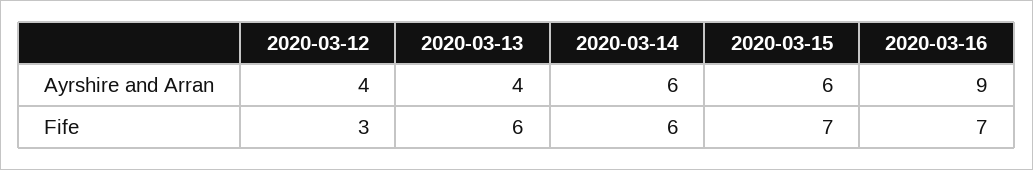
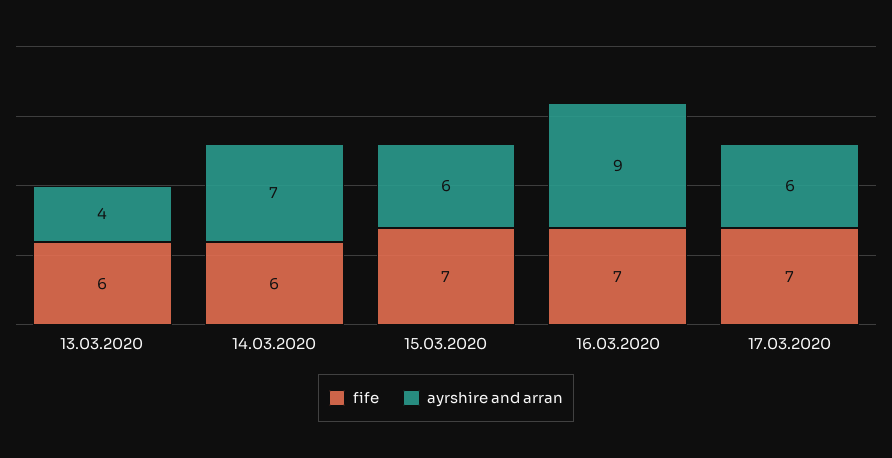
Ayrshire and Arran, 2020-03-12: 4 -> none
Ayrshire and Arran, 2020-03-14: 6 -> 7
Fife, 2020-03-12: 3 -> none
Fife, 17.03.2020: none -> 7
Ayrshire and Arran, 17.03.2020: none -> 6

